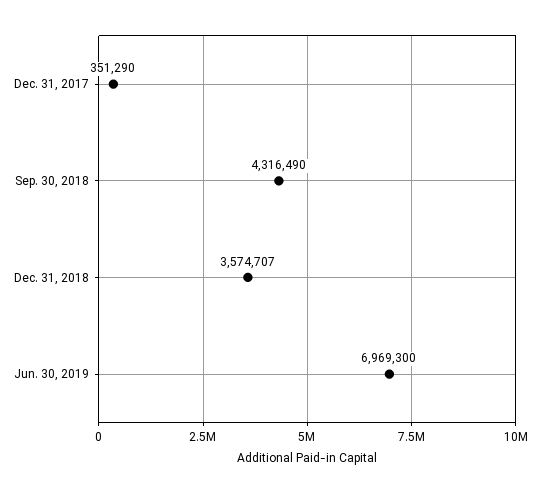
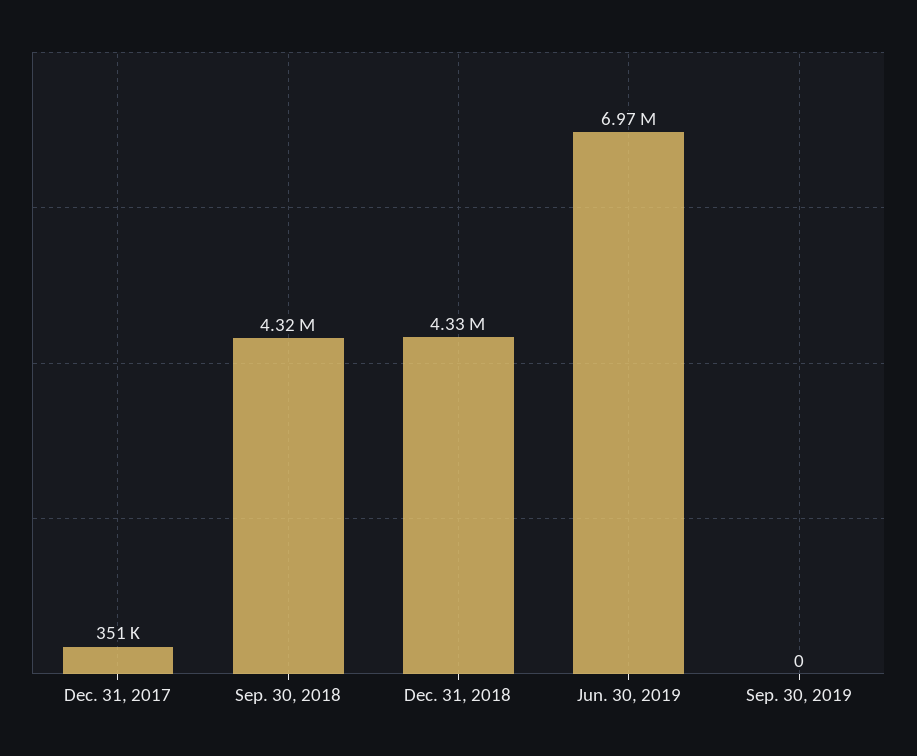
Dec. 31, 2018: 3574707 -> 4330000
Sep. 30, 2019: none -> 0

